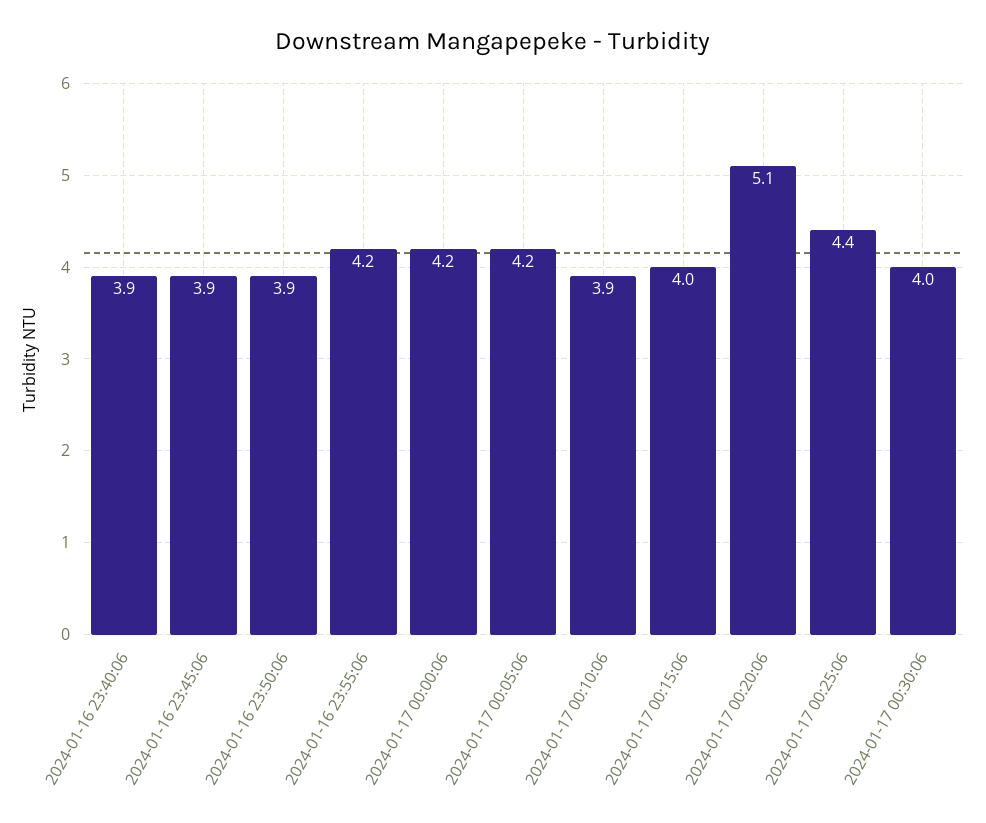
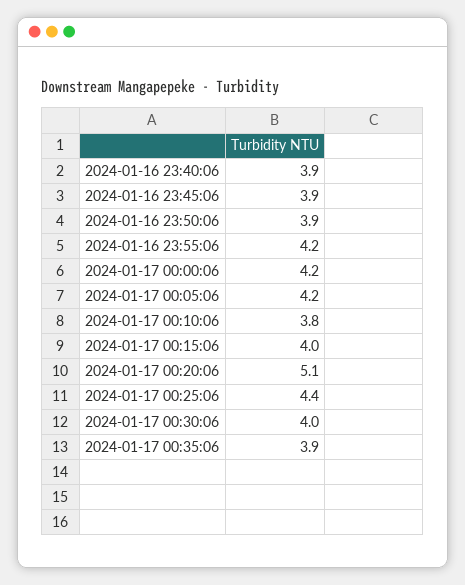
2024-01-17 00:10:06: 3.9 -> 3.8
2024-01-17 00:35:06: none -> 3.9

